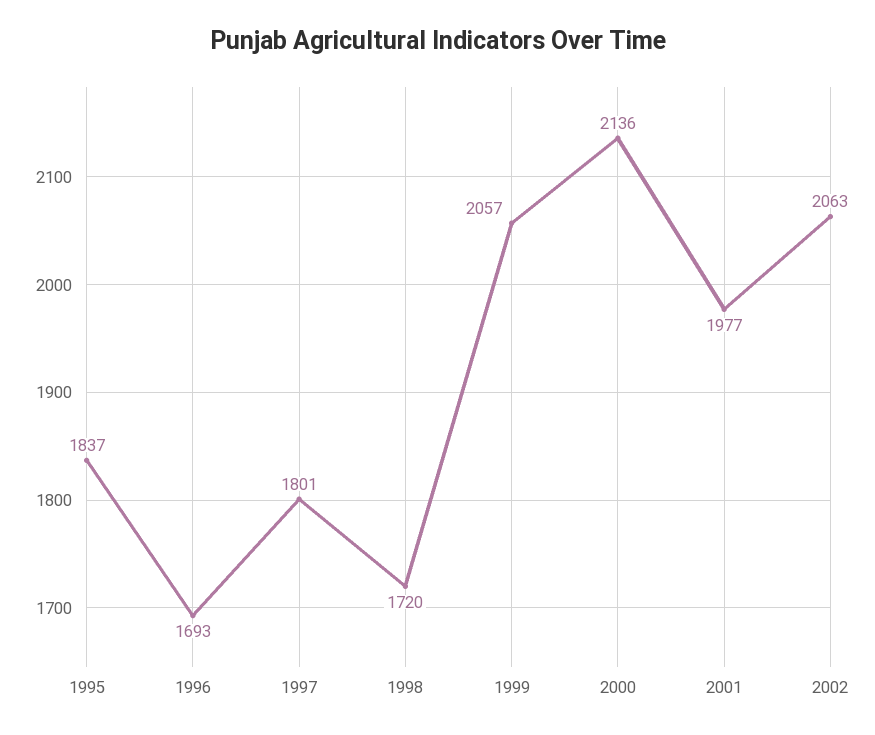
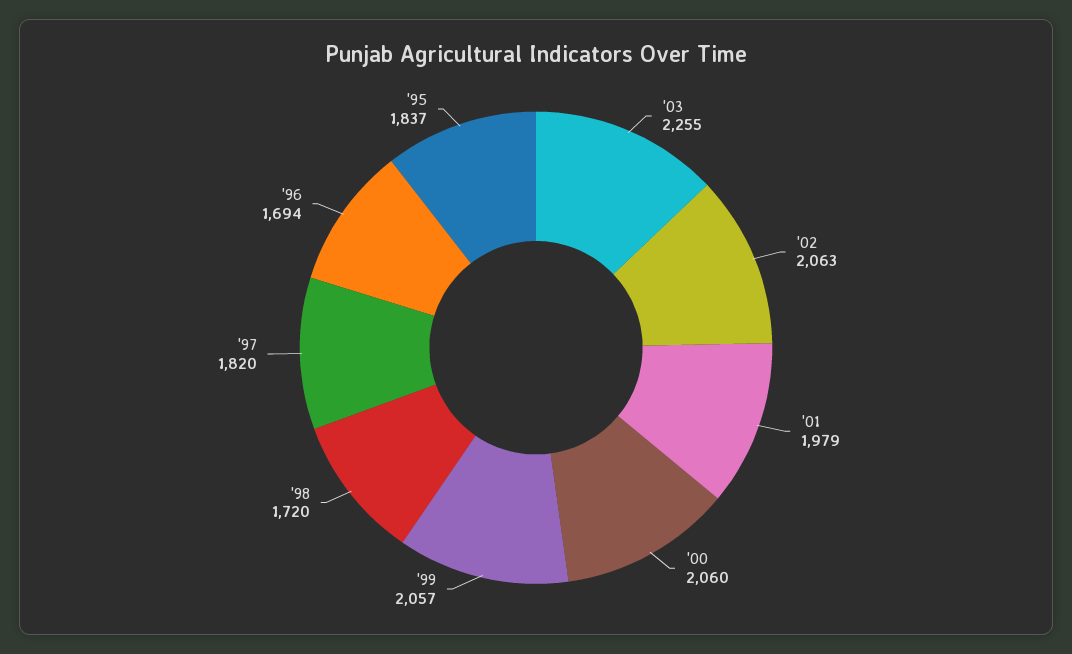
1996: 1693 -> 1694
1997: 1801 -> 1820
2000: 2136 -> 2060
2001: 1977 -> 1979
'03: none -> 2255

